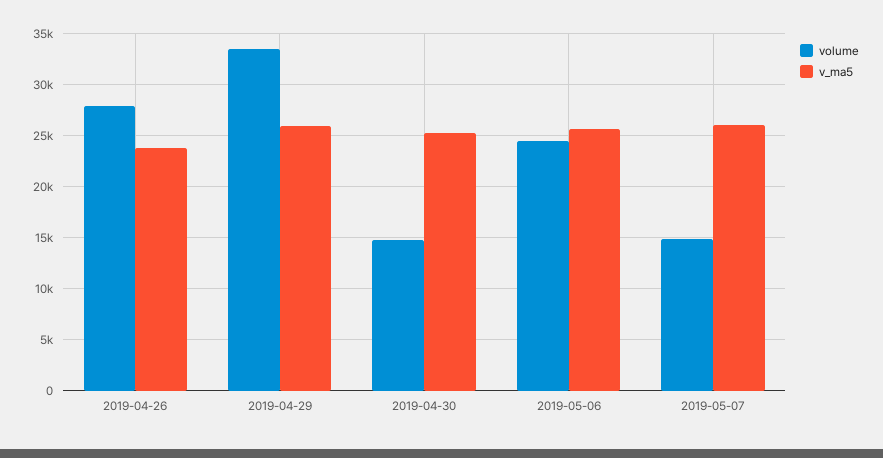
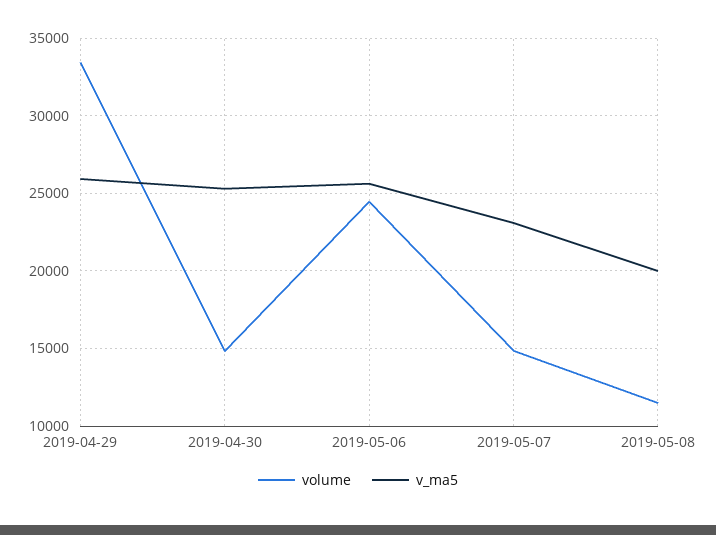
volume, 2019-04-26: 28000 -> none
v_ma5, 2019-04-26: 24000 -> none
v_ma5, 2019-05-07: 26000 -> 23000
volume, 2019-05-08: none -> 11500
v_ma5, 2019-05-08: none -> 20000

